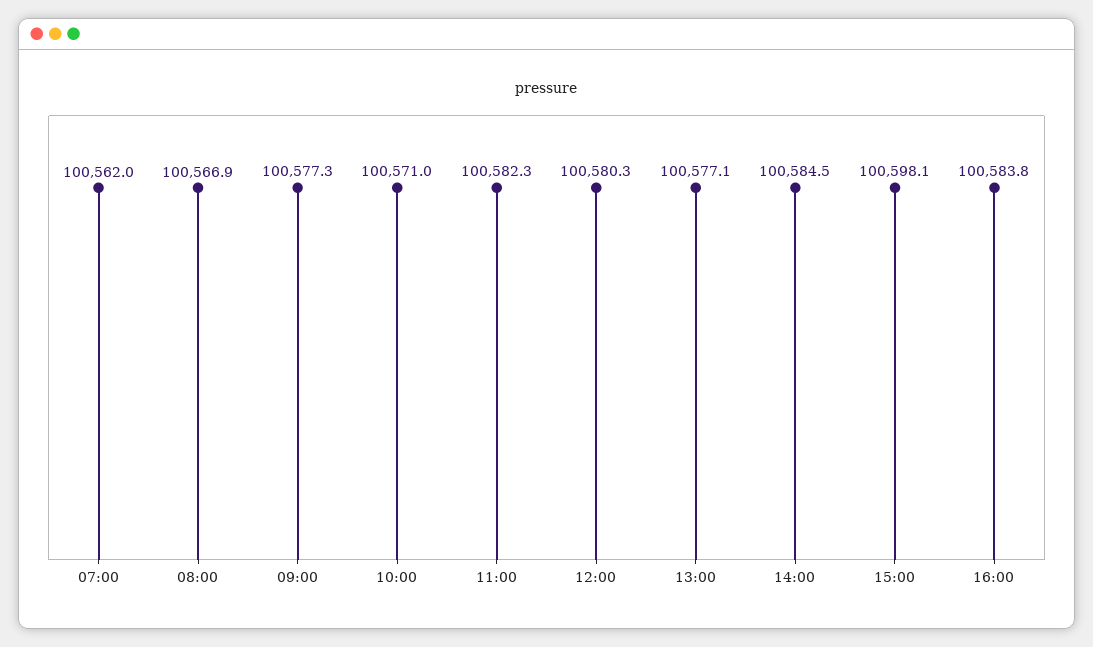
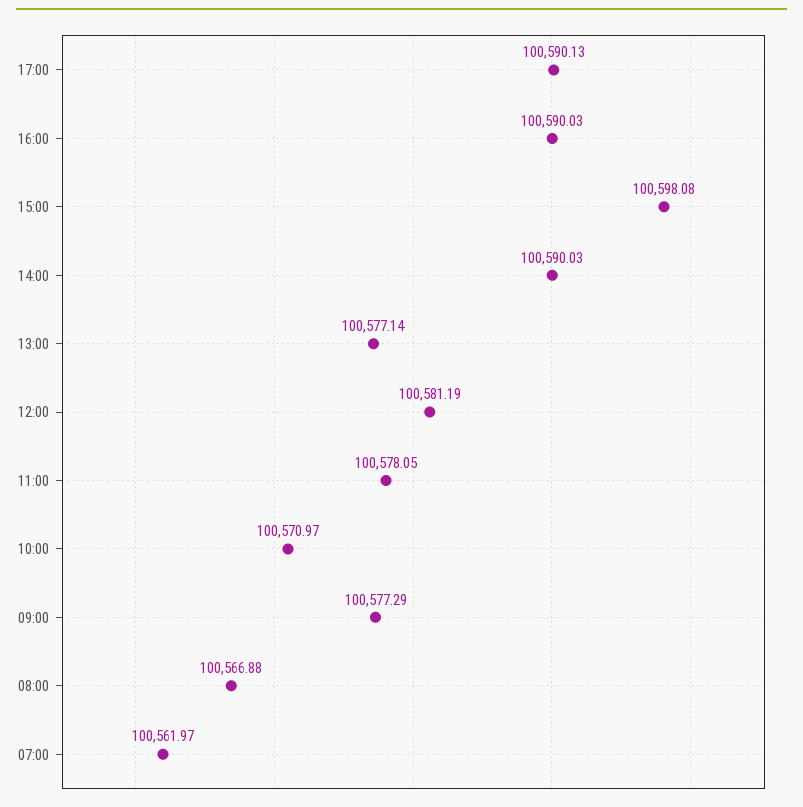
11:00: 100582.3 -> 100578.05
12:00: 100580.3 -> 100581.19
14:00: 100584.5 -> 100590.03
16:00: 100583.8 -> 100590.03
17:00: none -> 100590.13

